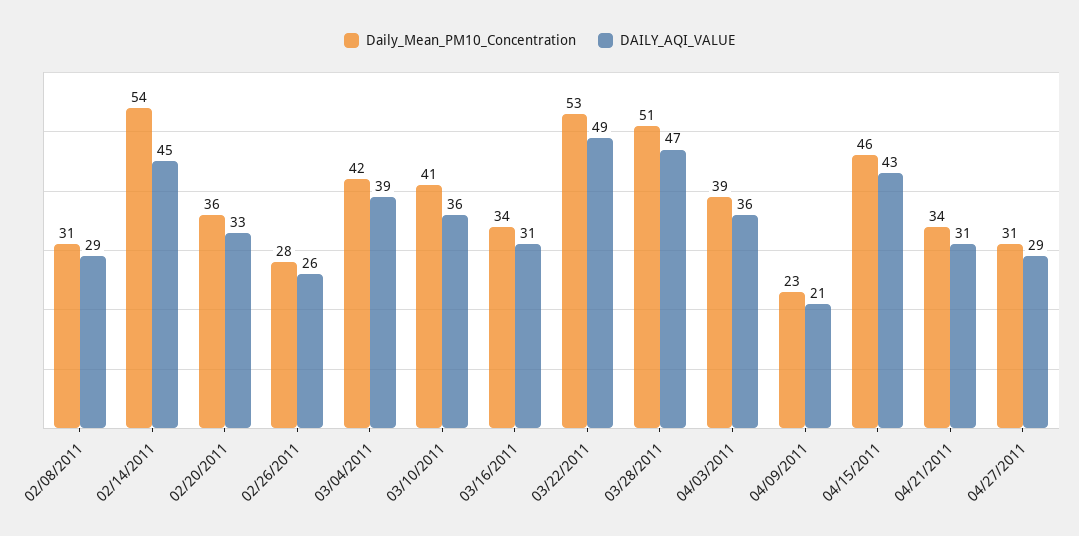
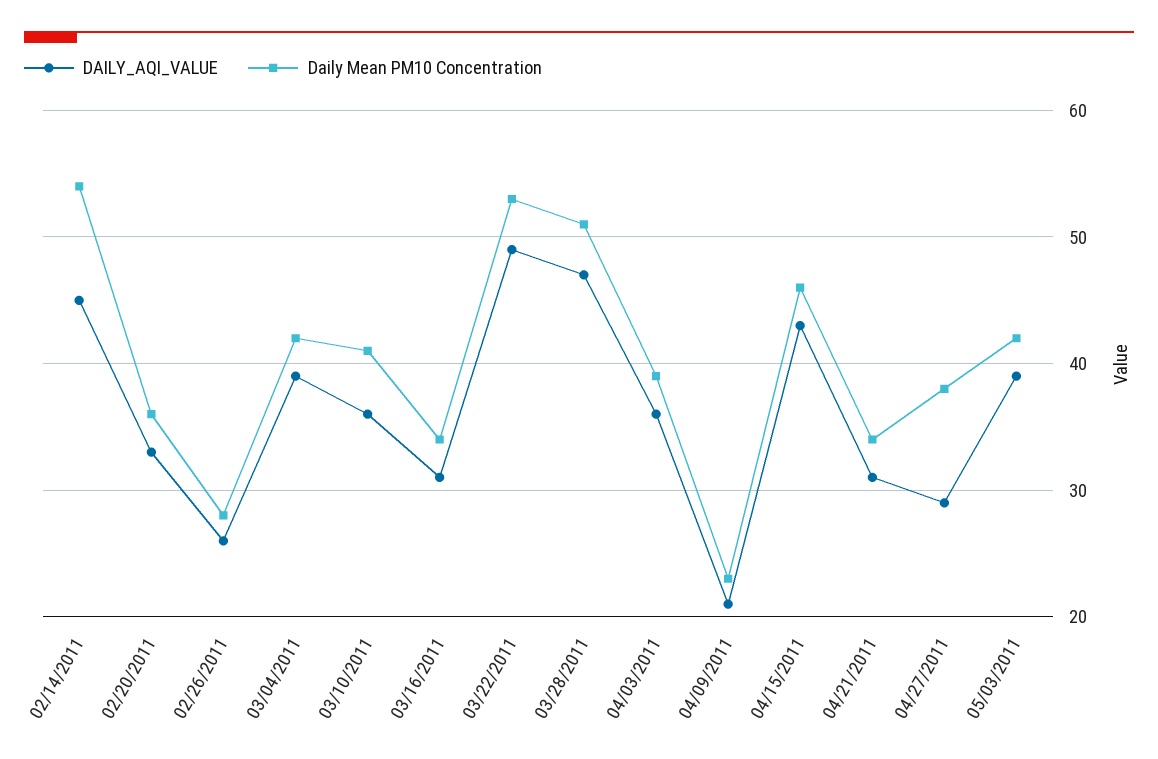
Daily_Mean_PM10_Concentration, 02/08/2011: 31 -> none
DAILY_AQI_VALUE, 02/08/2011: 29 -> none
Daily_Mean_PM10_Concentration, 04/27/2011: 31 -> 38
DAILY_AQI_VALUE, 05/03/2011: none -> 39
Daily_Mean_PM10_Concentration, 05/03/2011: none -> 42

